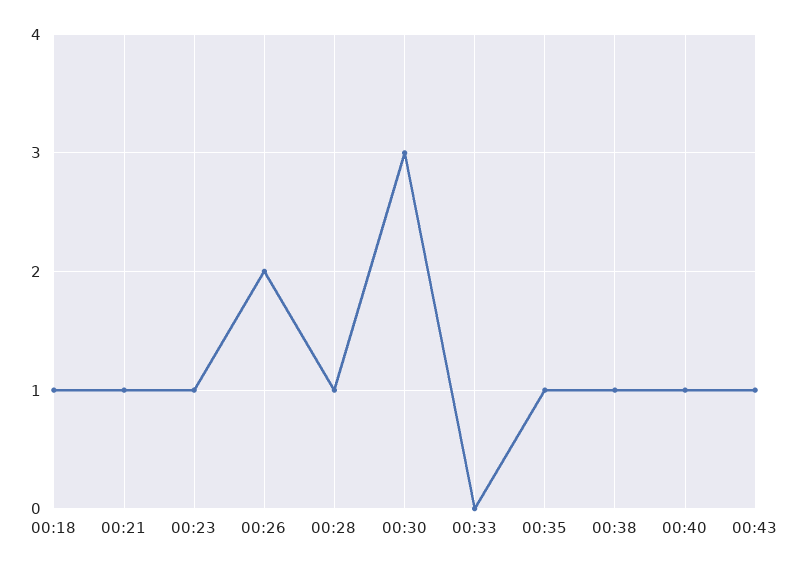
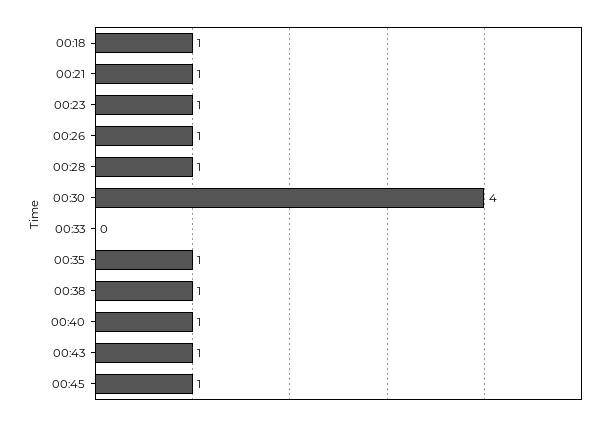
00:26: 2 -> 1
00:30: 3 -> 4
00:45: none -> 1

